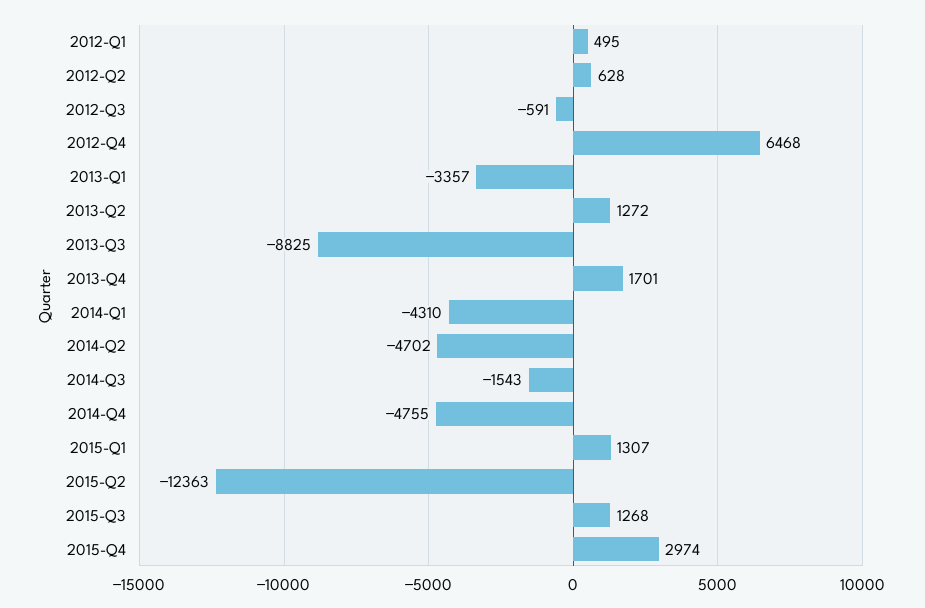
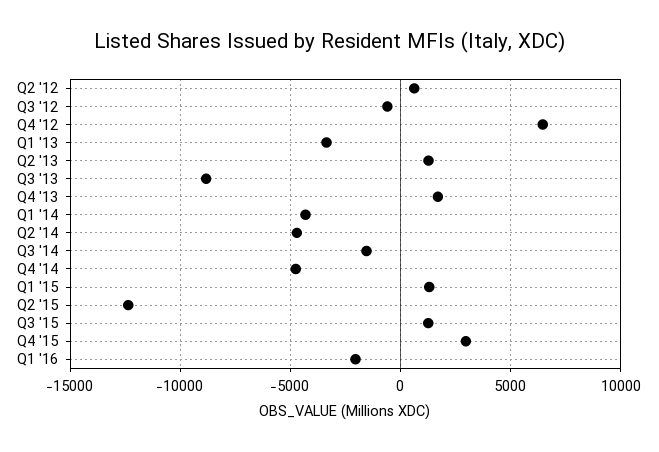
2012-Q1: 495 -> none
Q1 '16: none -> -2000

